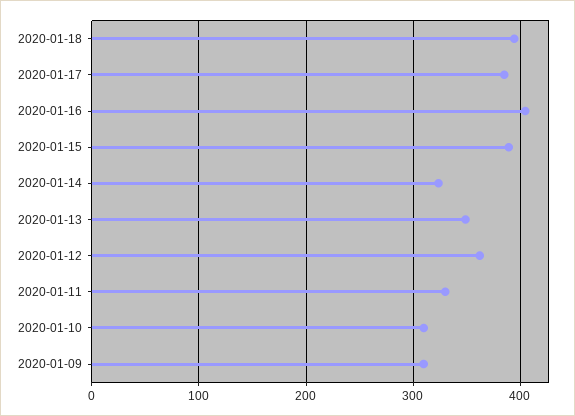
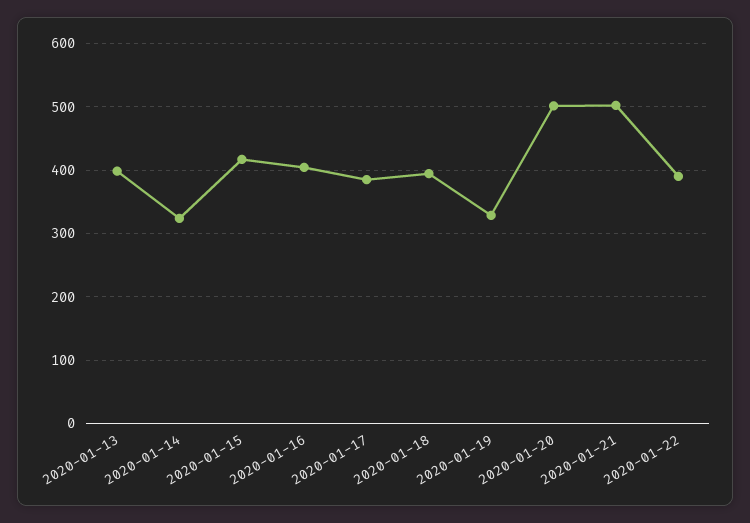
2020-01-15: 390 -> 420
2020-01-13: 350 -> 400
2020-01-12: 360 -> none
2020-01-11: 330 -> none
2020-01-10: 310 -> none
2020-01-09: 310 -> none
2020-01-19: none -> 330
2020-01-20: none -> 500
2020-01-21: none -> 500
2020-01-22: none -> 390

